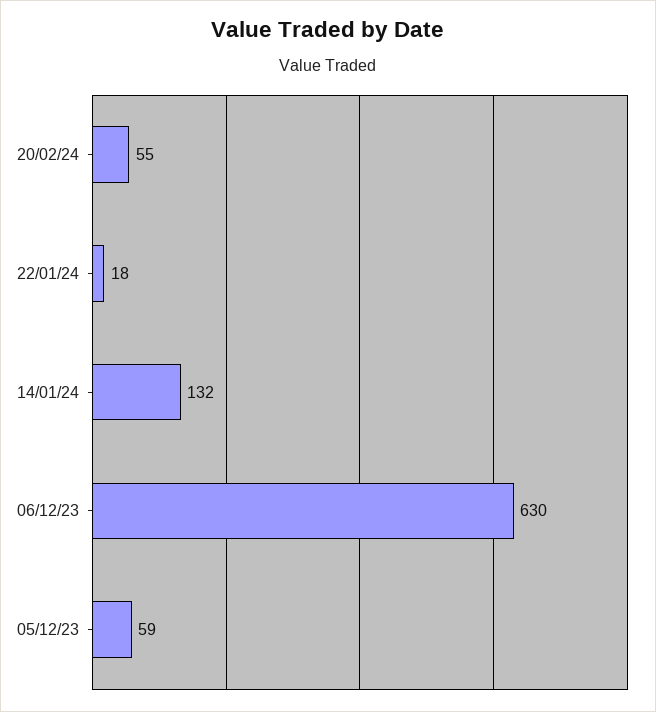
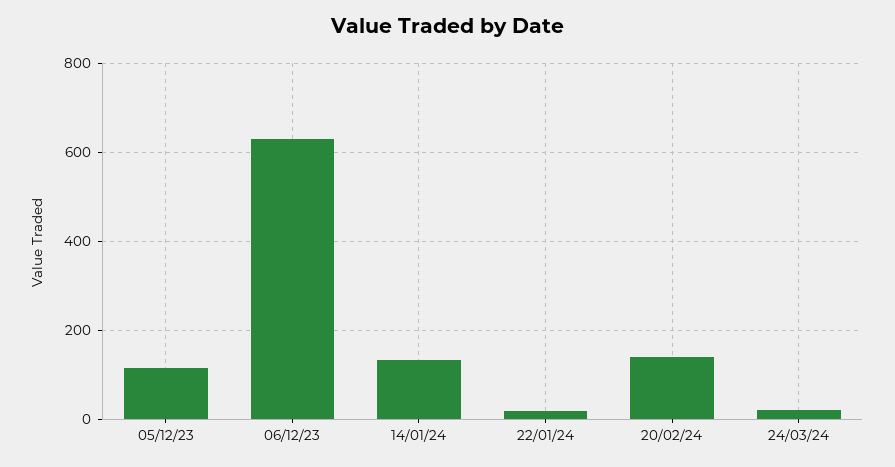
20/02/24: 55 -> 140
05/12/23: 59 -> 120
24/03/24: none -> 20

